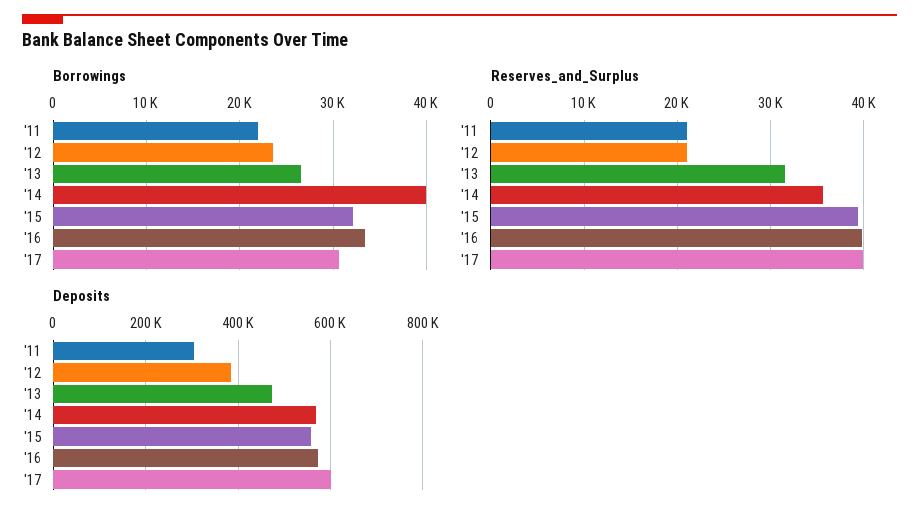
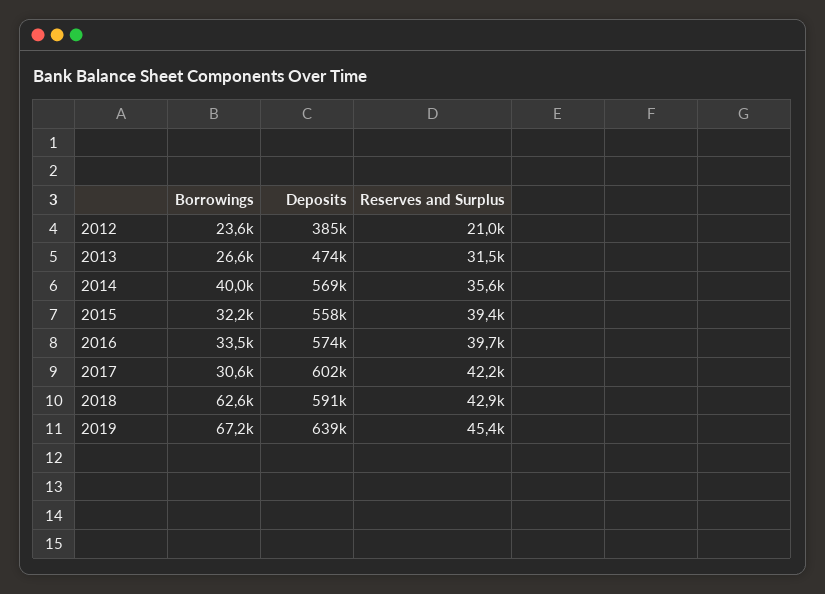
Borrowings, '11: 22000 -> none
Reserves_and_Surplus, '11: 21000 -> none
Reserves_and_Surplus, '17: 40000 -> 42200
Deposits, '11: 300000 -> none
Borrowings, 2018: none -> 62600
Deposits, 2018: none -> 591000
Reserves_and_Surplus, 2018: none -> 42900
Borrowings, 2019: none -> 67200
Deposits, 2019: none -> 639000
Reserves_and_Surplus, 2019: none -> 45400

